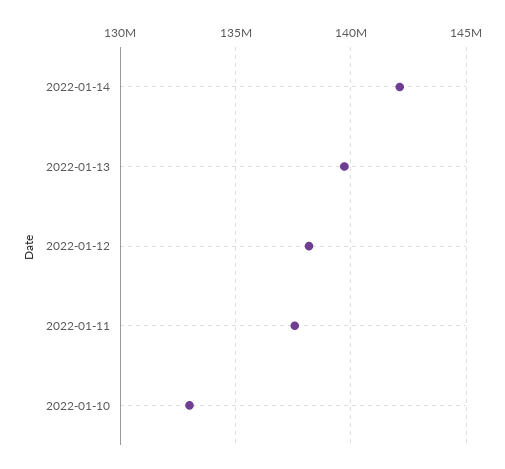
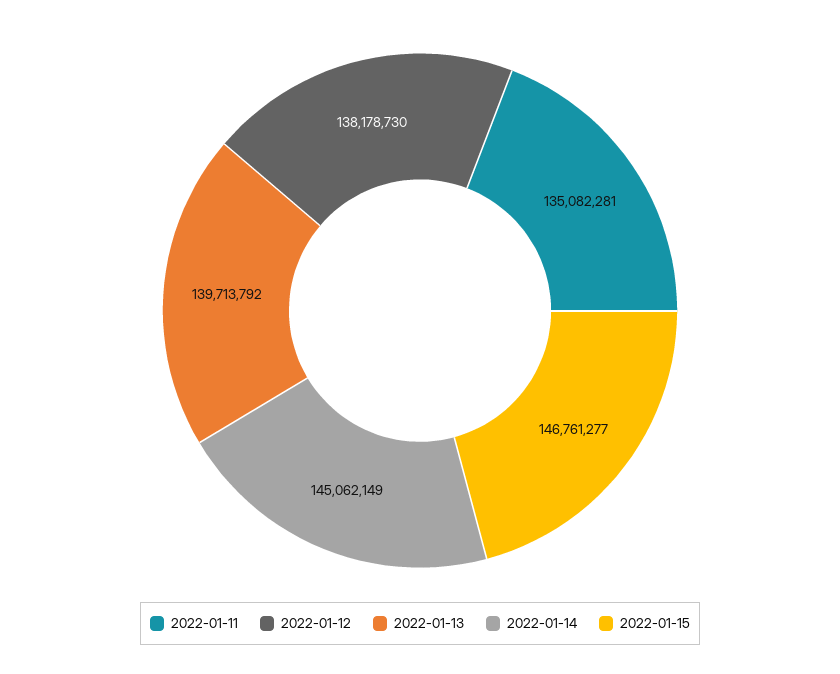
2022-01-14: 142000000 -> 145062149
2022-01-11: 137500000 -> 135082281
2022-01-10: 133000000 -> none
2022-01-15: none -> 146761277

